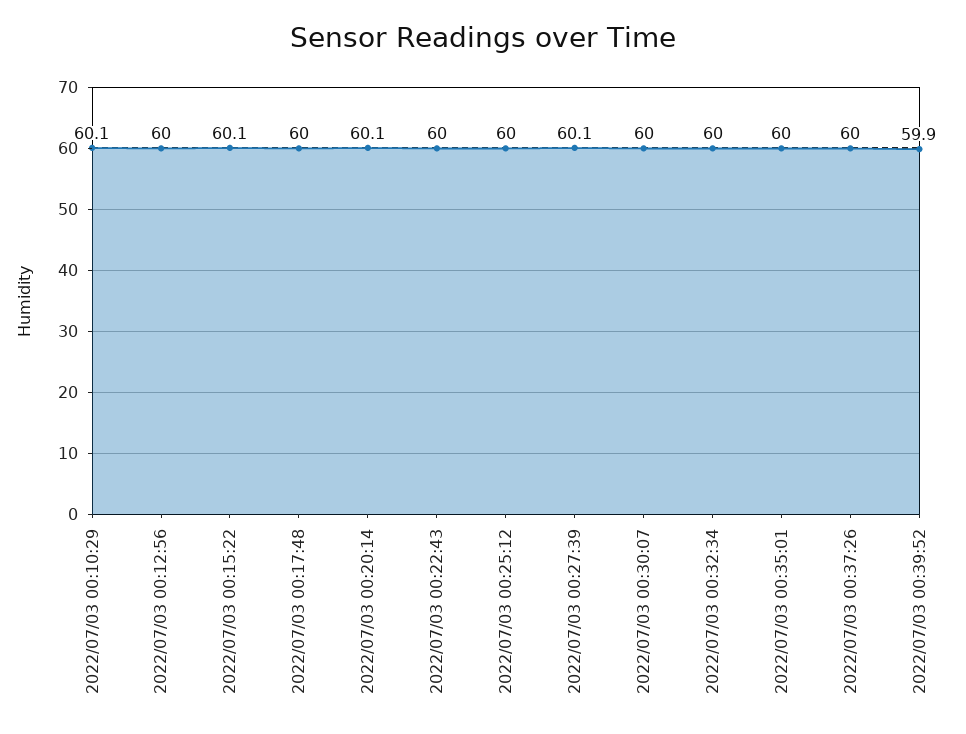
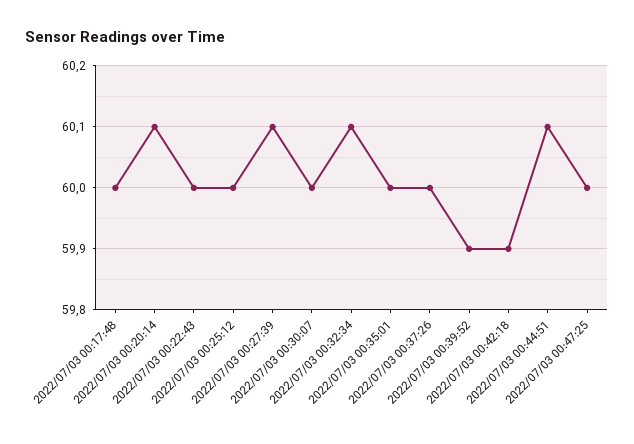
2022/07/03 00:10:29: 60.1 -> none
2022/07/03 00:12:56: 60 -> none
2022/07/03 00:15:22: 60.1 -> none
2022/07/03 00:32:34: 60 -> 60.1
2022/07/03 00:42:18: none -> 59.9
2022/07/03 00:44:51: none -> 60.1
2022/07/03 00:47:25: none -> 60

